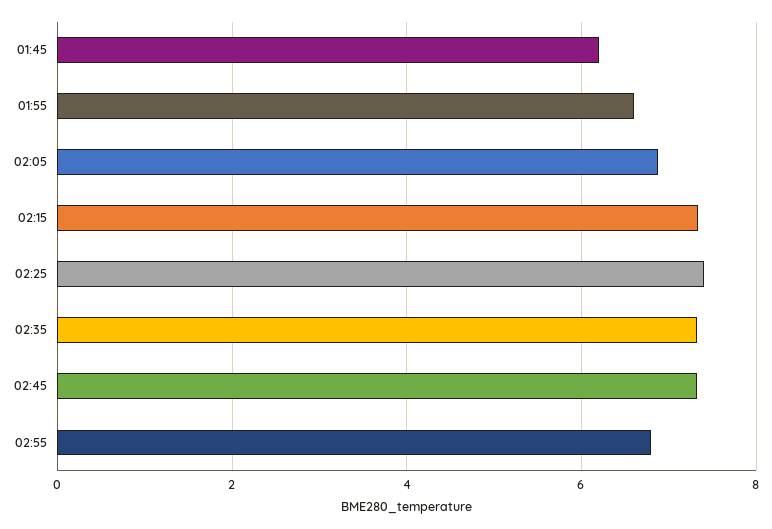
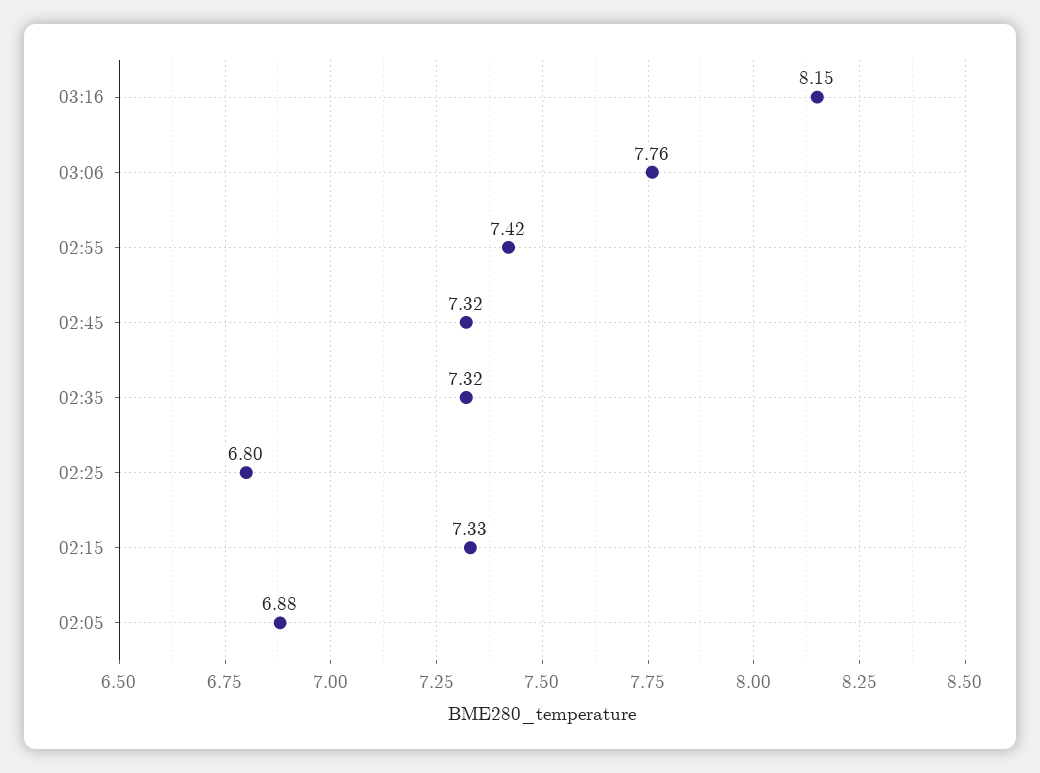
01:45: 6.2 -> none
01:55: 6.6 -> none
02:25: 7.4 -> 6.8
02:55: 6.8 -> 7.42
03:16: none -> 8.15
03:06: none -> 7.76

